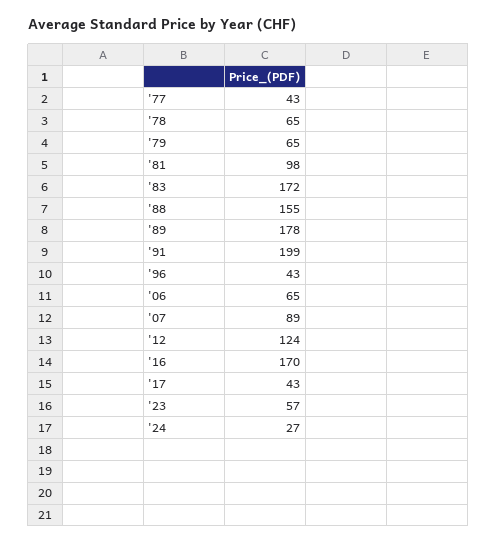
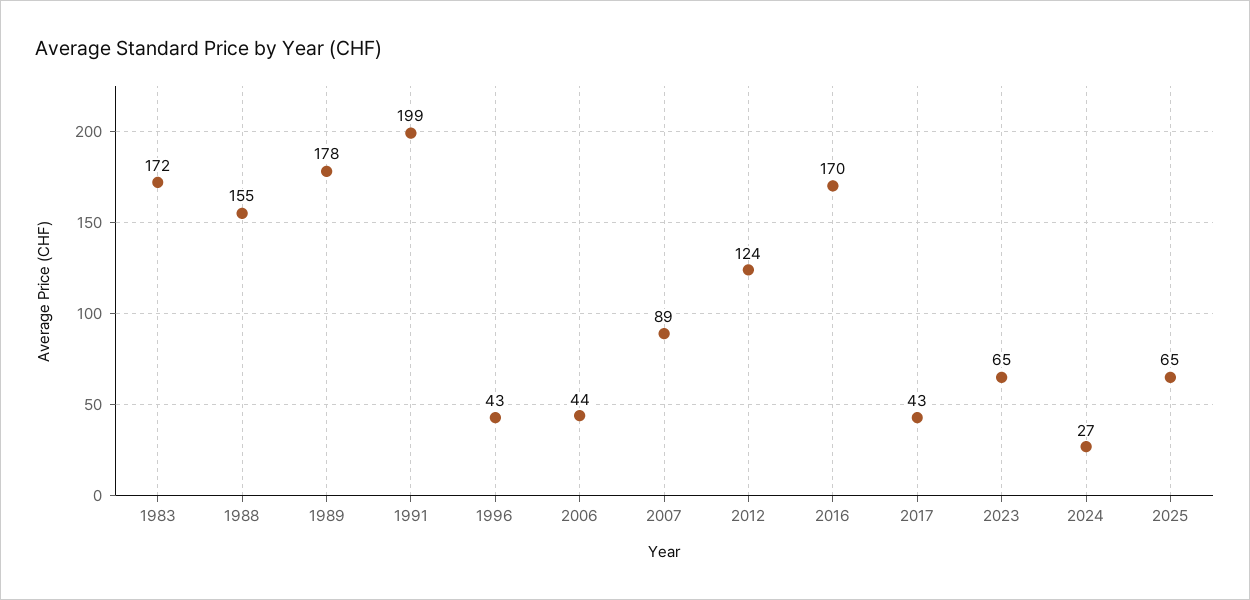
'77: 43 -> none
'78: 65 -> none
'79: 65 -> none
'81: 98 -> none
'06: 65 -> 44
'23: 57 -> 65
2025: none -> 65

